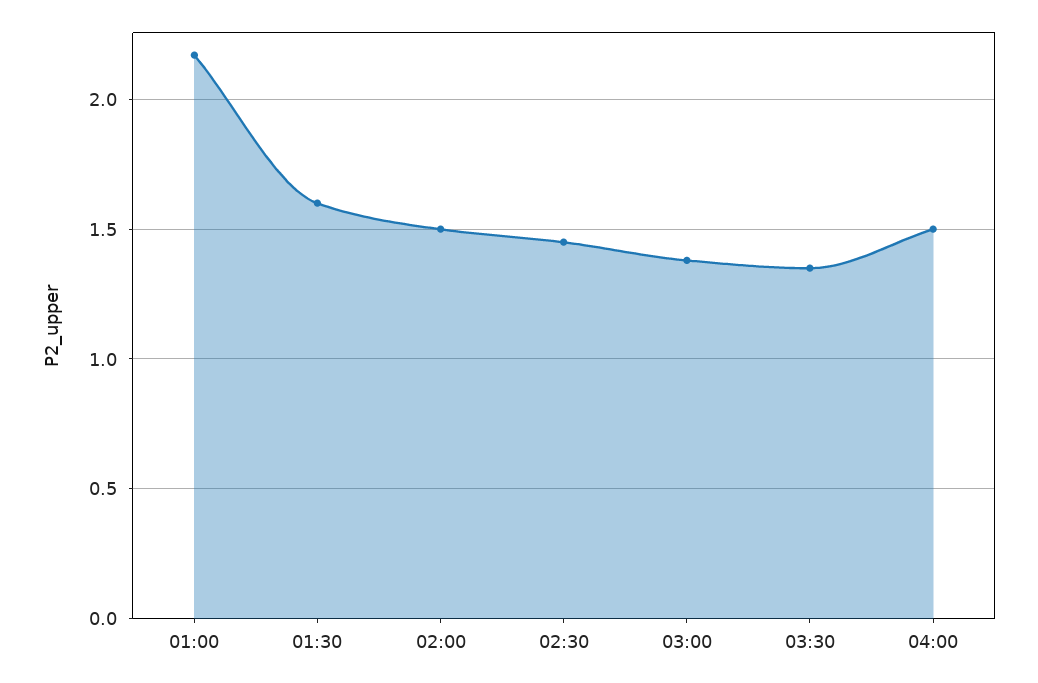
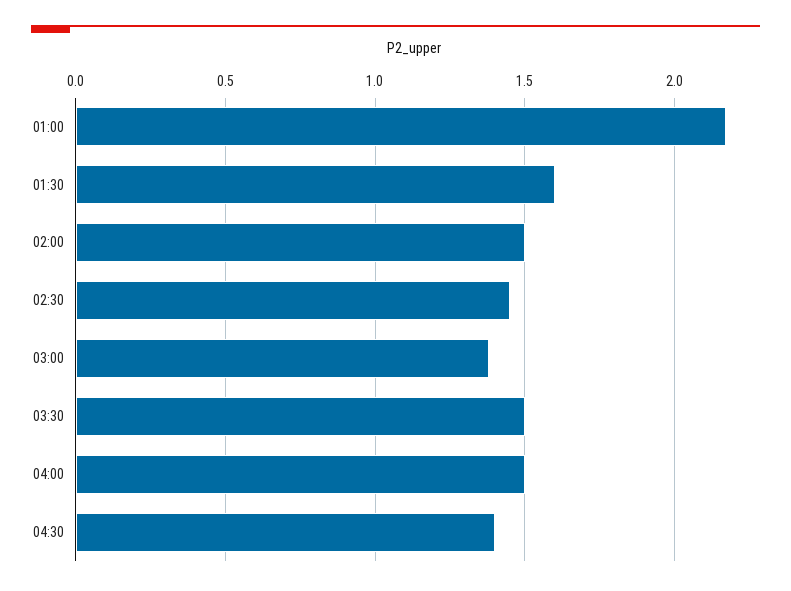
03:30: 1.35 -> 1.5
04:30: none -> 1.4

